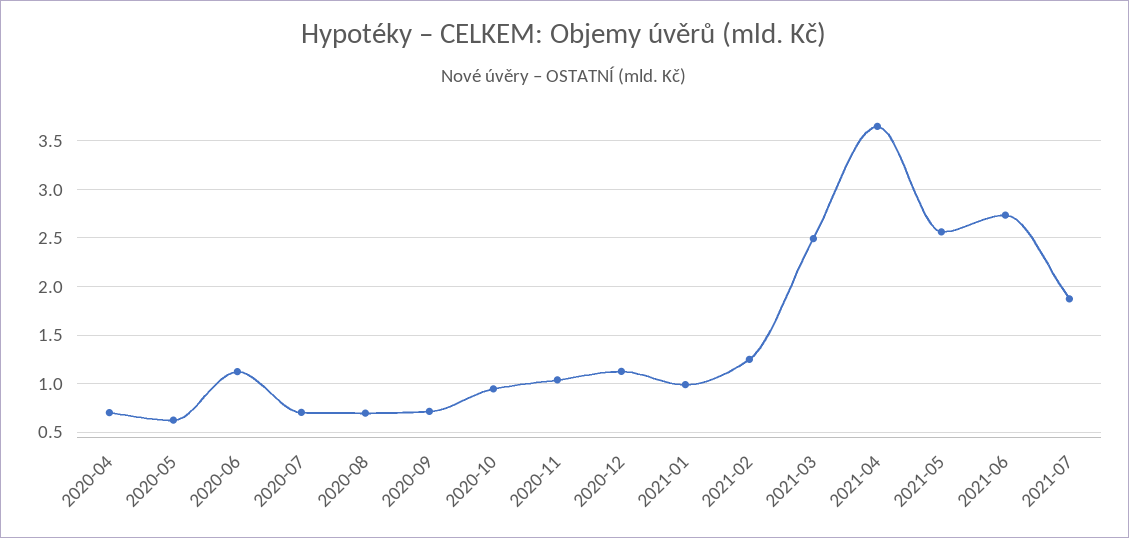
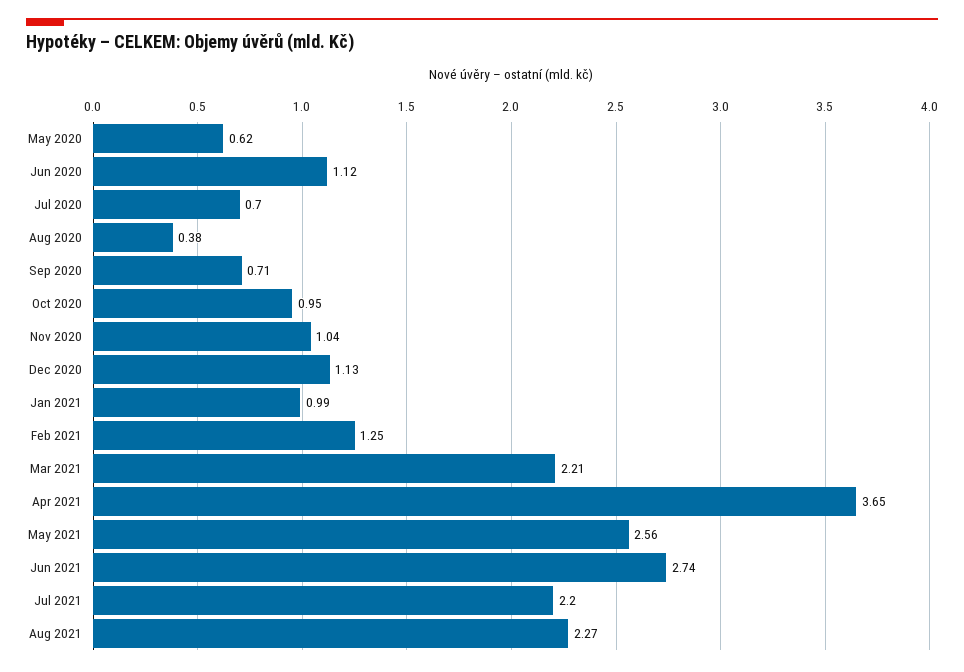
2020-04: 0.7 -> none
2020-08: 0.7 -> 0.38
2021-03: 2.5 -> 2.21
2021-07: 1.9 -> 2.2
Aug 2021: none -> 2.27

